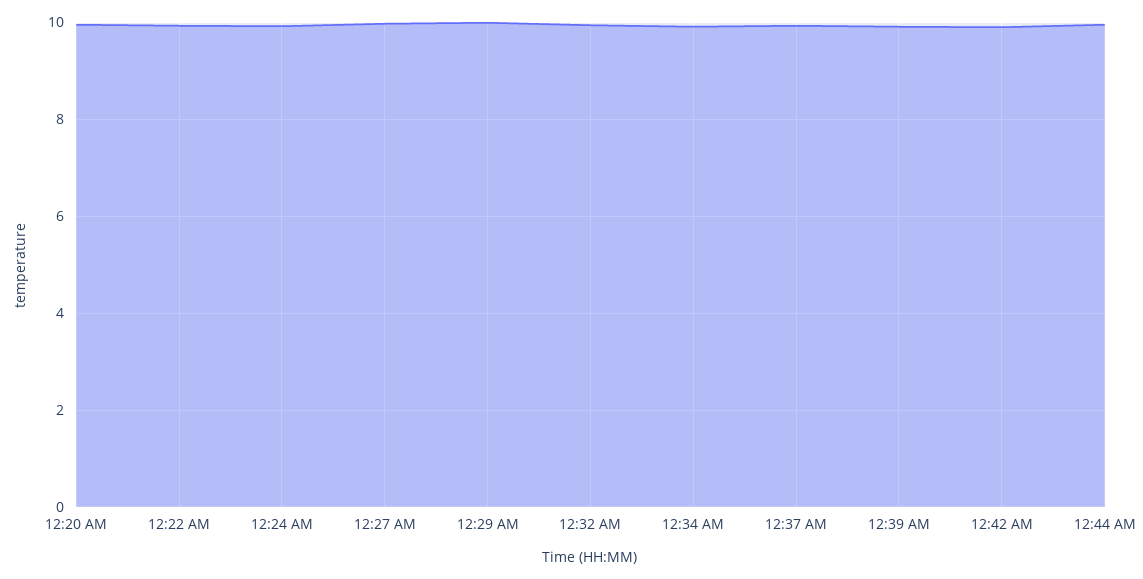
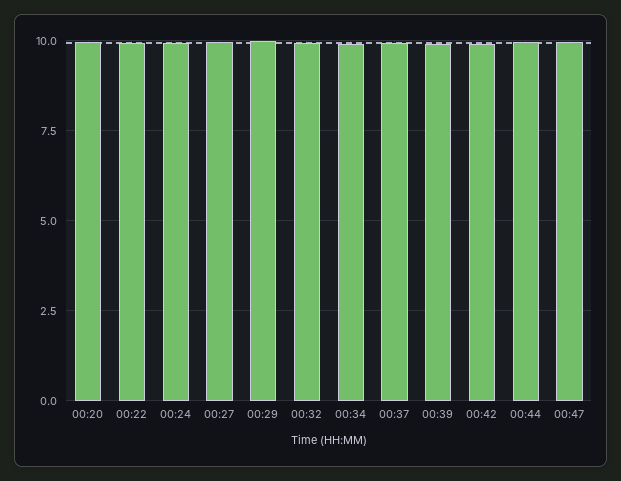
00:47: none -> 10

